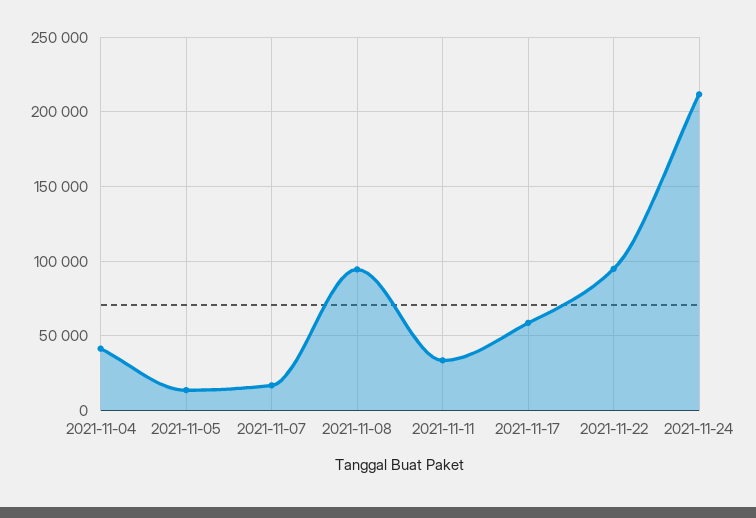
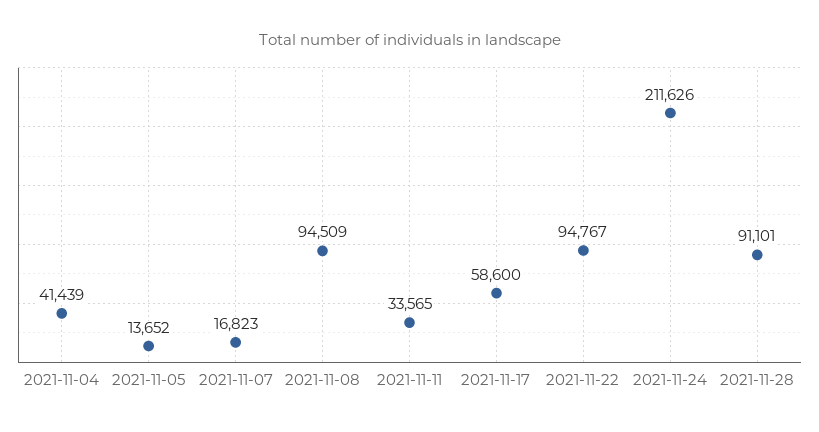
2021-11-28: none -> 91101

